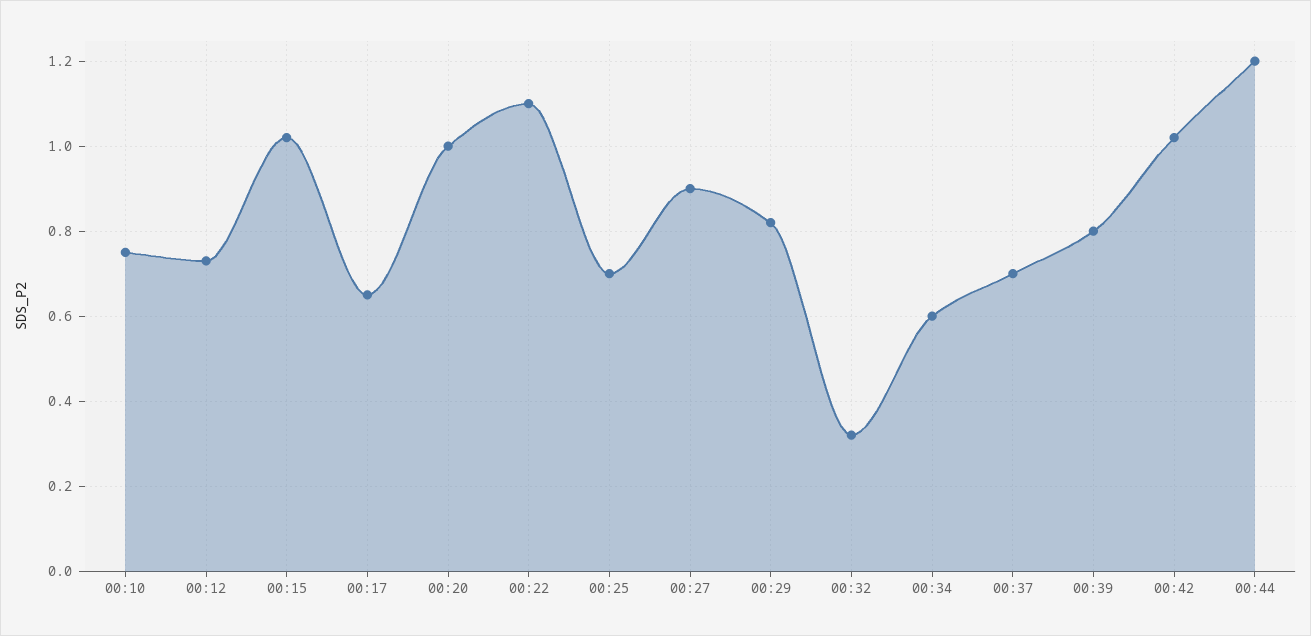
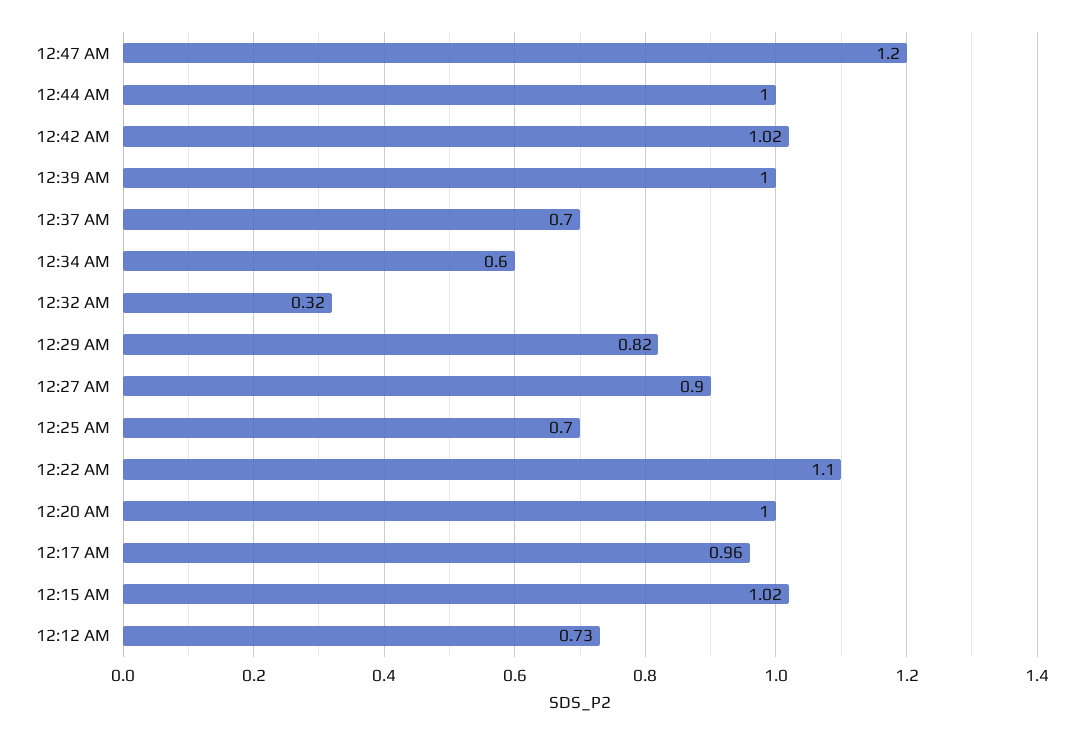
00:10: 0.75 -> none
00:17: 0.65 -> 0.96
00:39: 0.8 -> 1
00:44: 1.2 -> 1
12:47 AM: none -> 1.2

